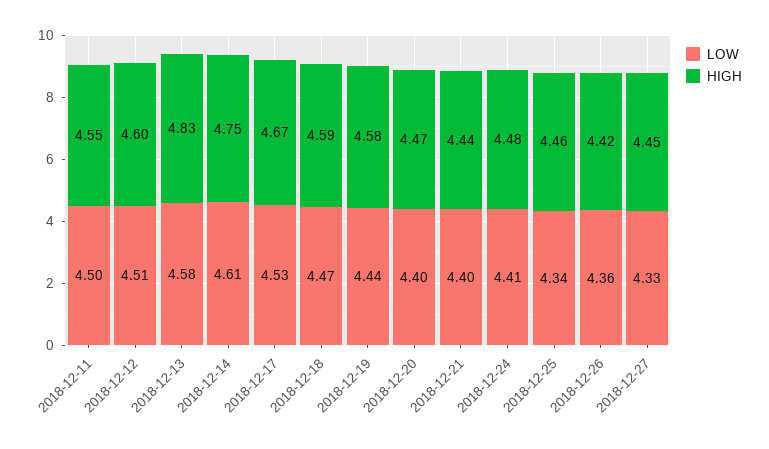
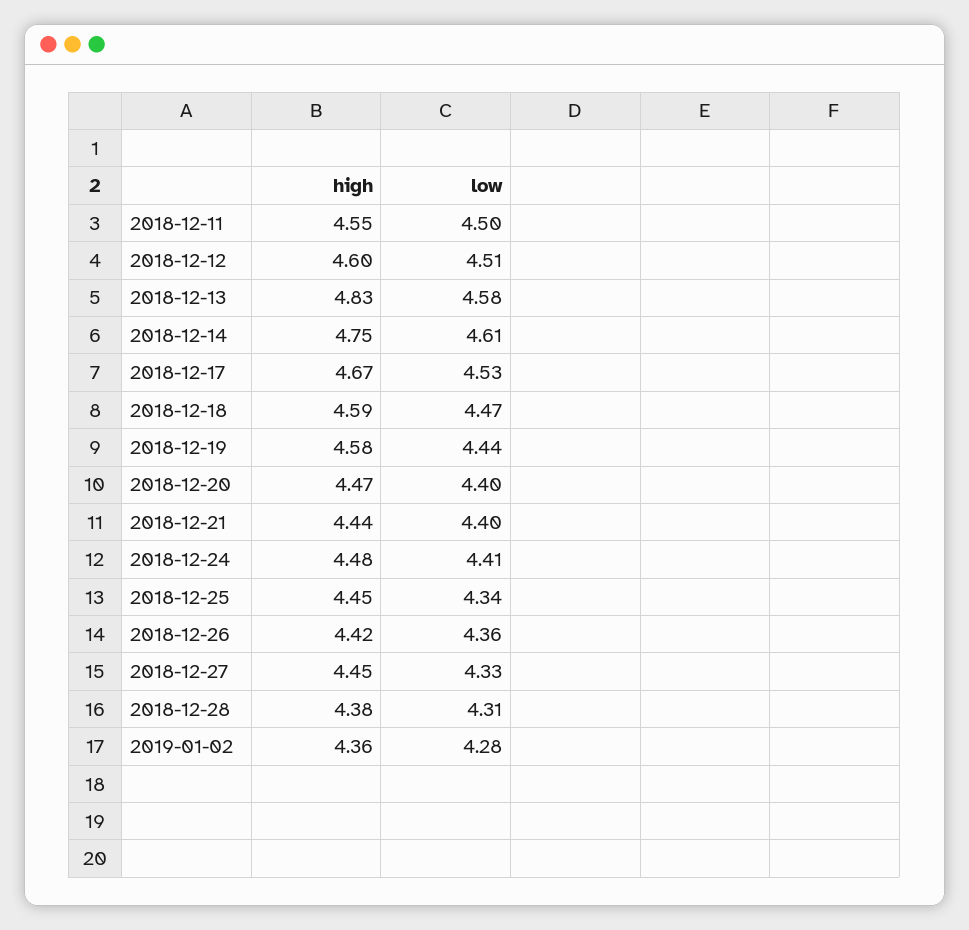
HIGH, 2018-12-25: 4.46 -> 4.45
HIGH, 2018-12-28: none -> 4.38
LOW, 2018-12-28: none -> 4.31
HIGH, 2019-01-02: none -> 4.36
LOW, 2019-01-02: none -> 4.28

